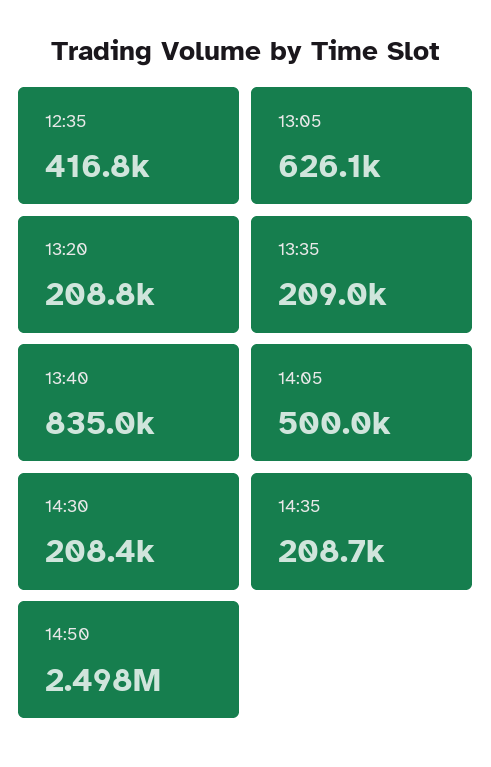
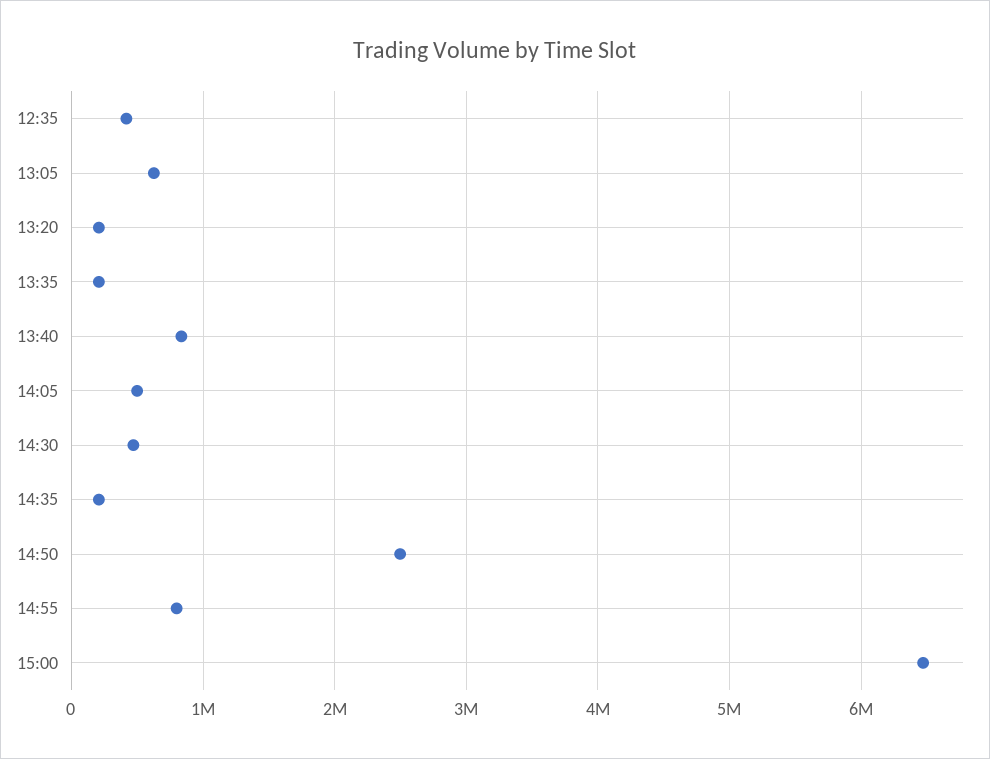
14:30: 208400 -> 500000
14:55: none -> 800000
15:00: none -> 6500000

